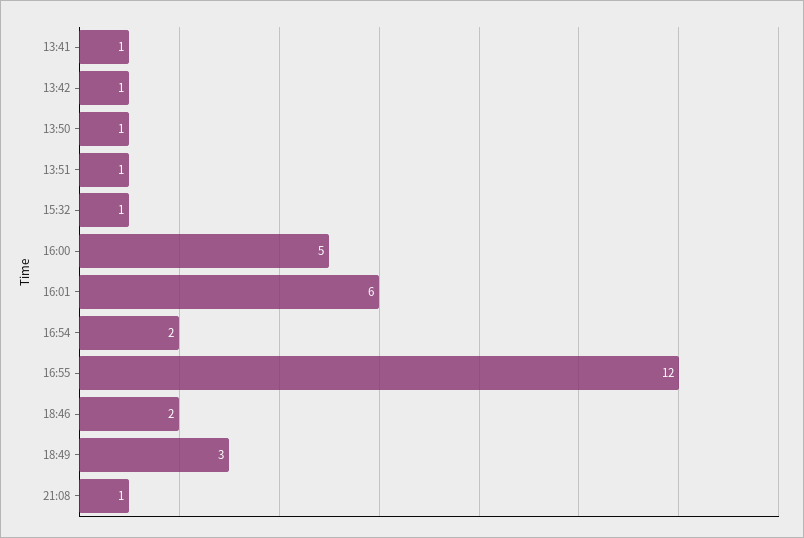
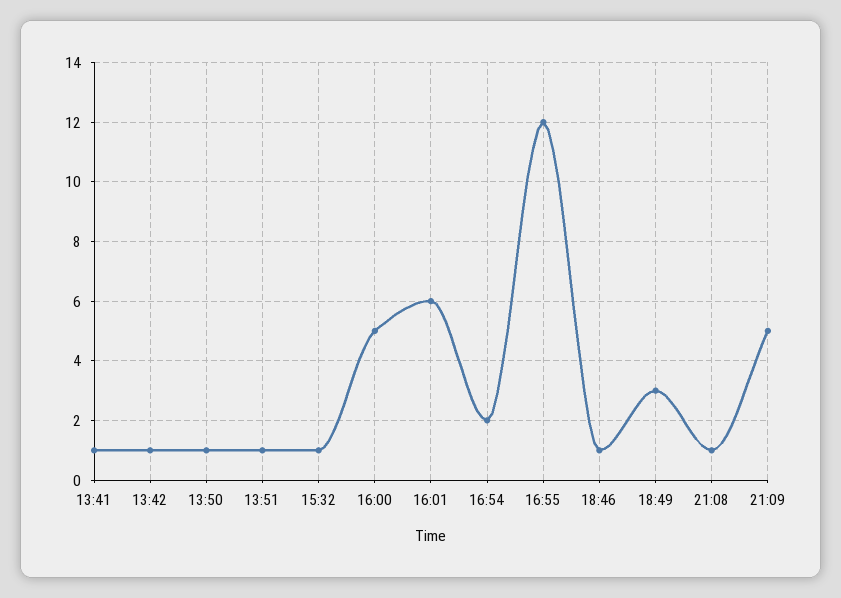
18:46: 2 -> 1
21:09: none -> 5

